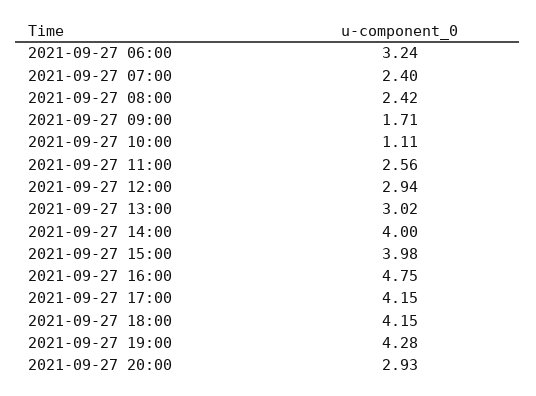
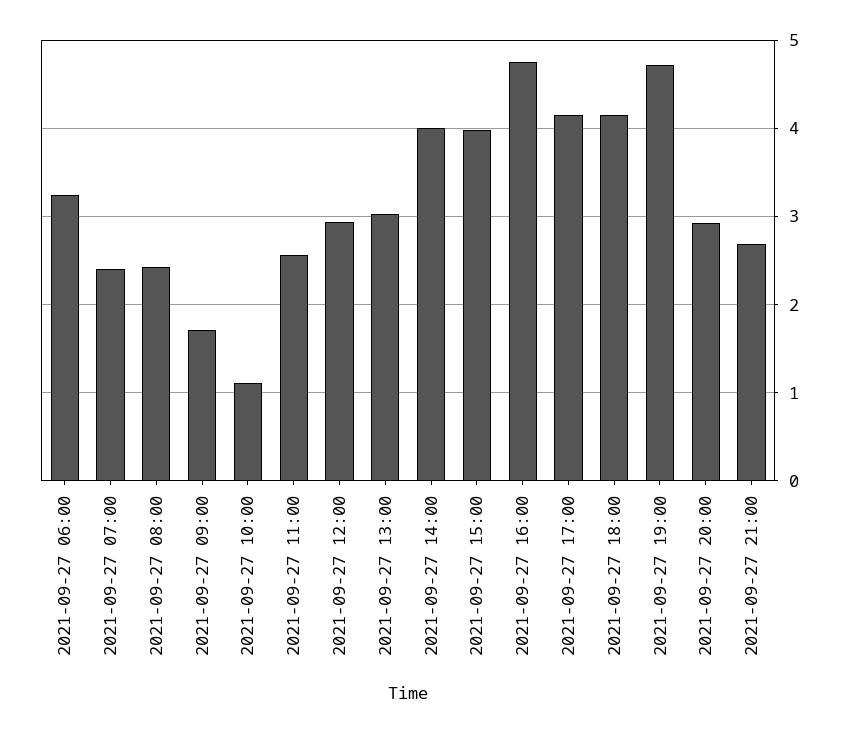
2021-09-27 19:00: 4.28 -> 4.7
2021-09-27 21:00: none -> 2.7

